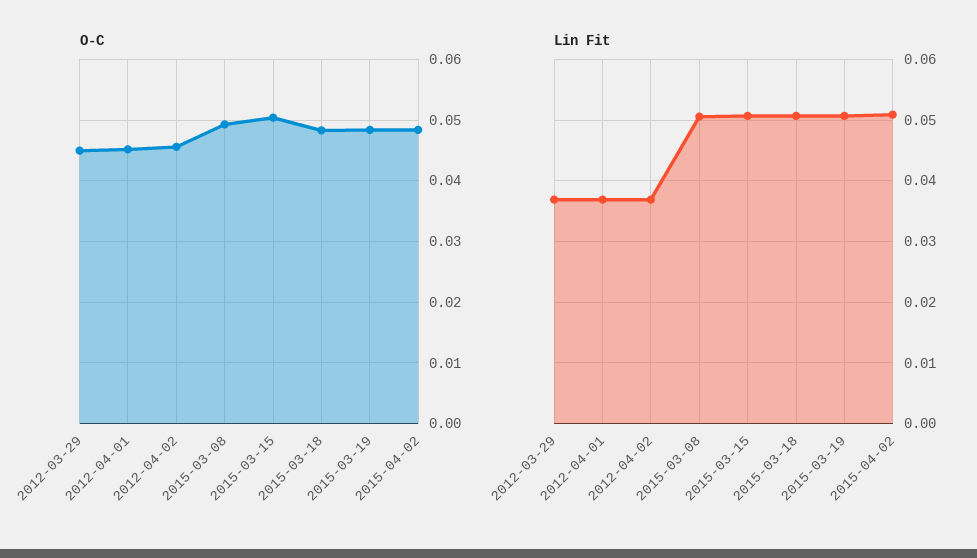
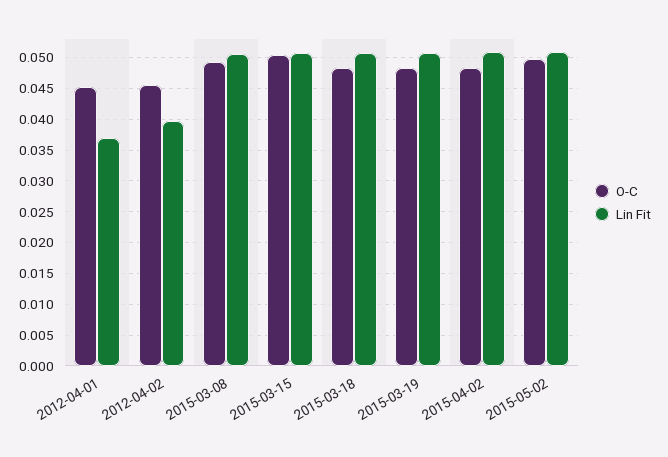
O-C, 2012-03-29: 0.045 -> none
Lin Fit, 2012-03-29: 0.037 -> none
Lin Fit, 2012-04-02: 0.037 -> 0.04
O-C, 2015-05-02: none -> 0.05
Lin Fit, 2015-05-02: none -> 0.051

